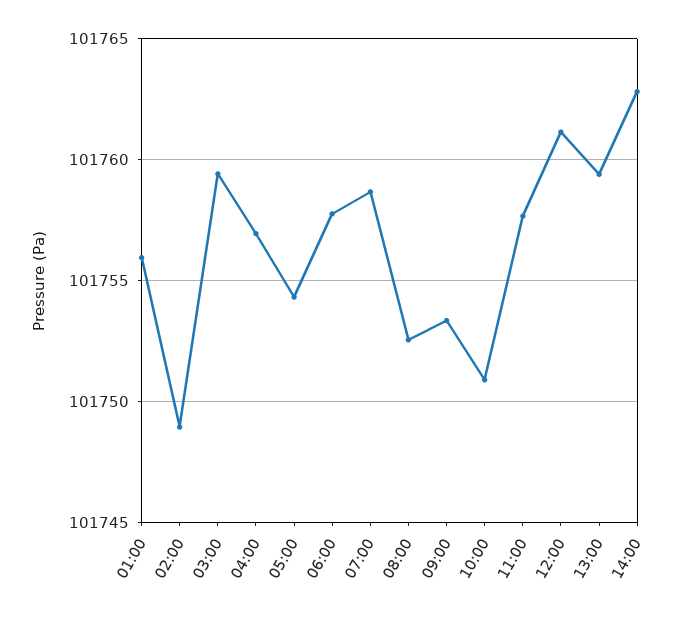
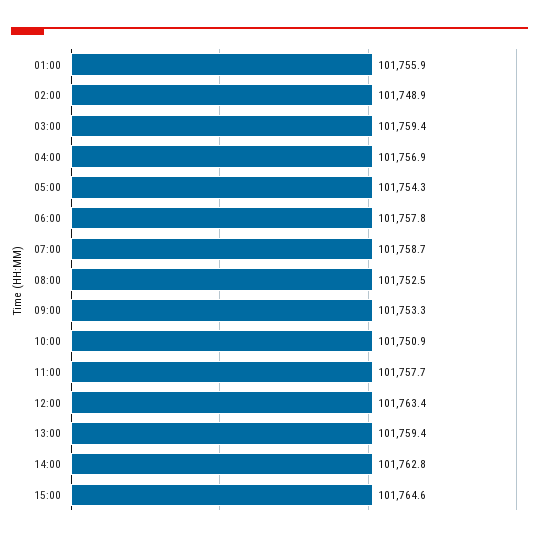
12:00: 101761 -> 101763.4
15:00: none -> 101764.6

